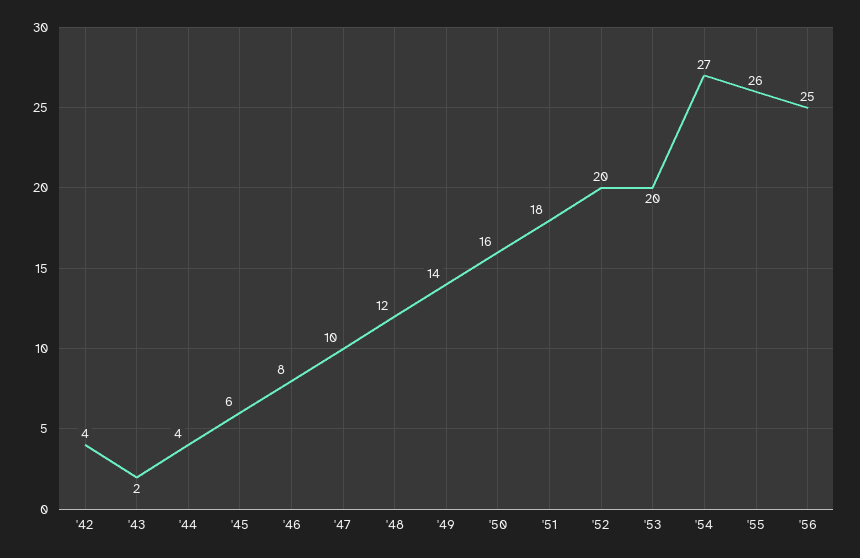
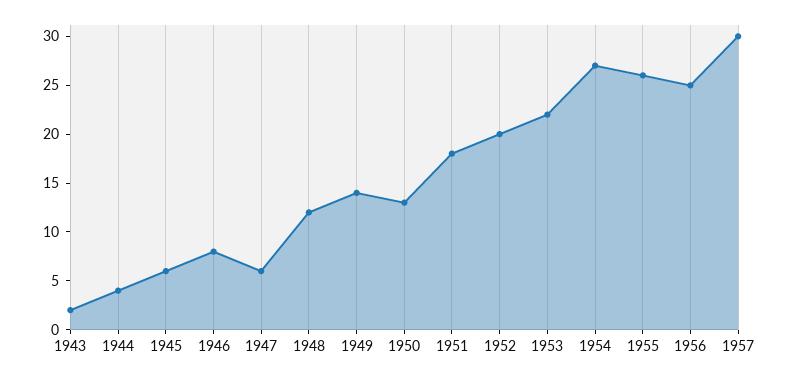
'42: 4 -> none
'47: 10 -> 6
'50: 16 -> 13
'53: 20 -> 22
1957: none -> 30

